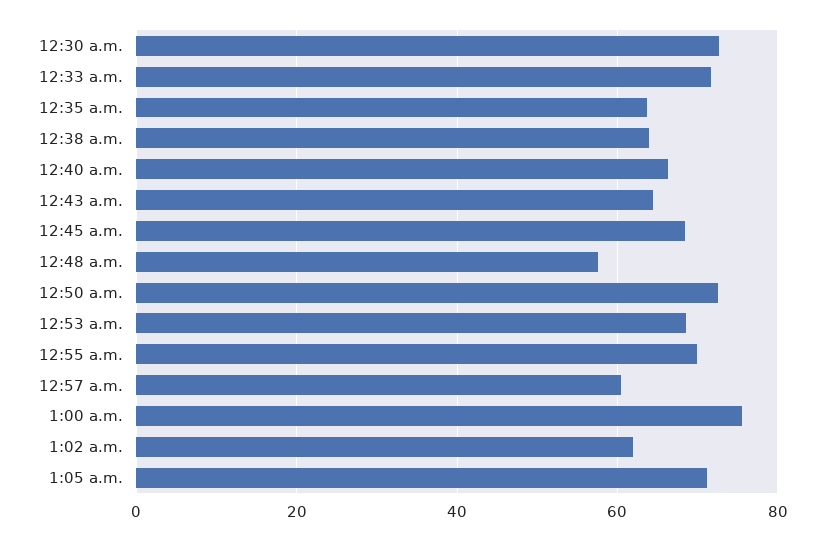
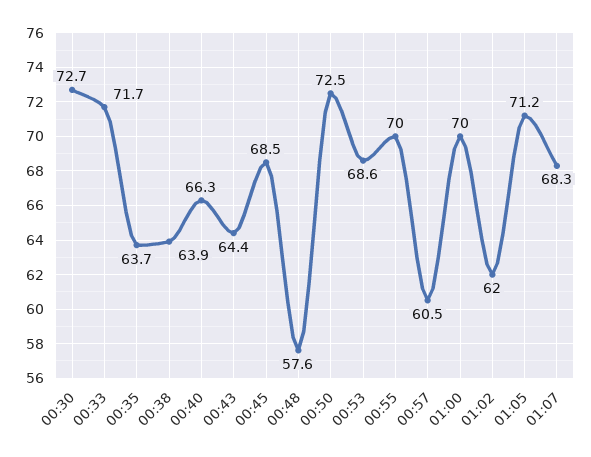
1:00 a.m.: 76 -> 70
01:07: none -> 68.3

